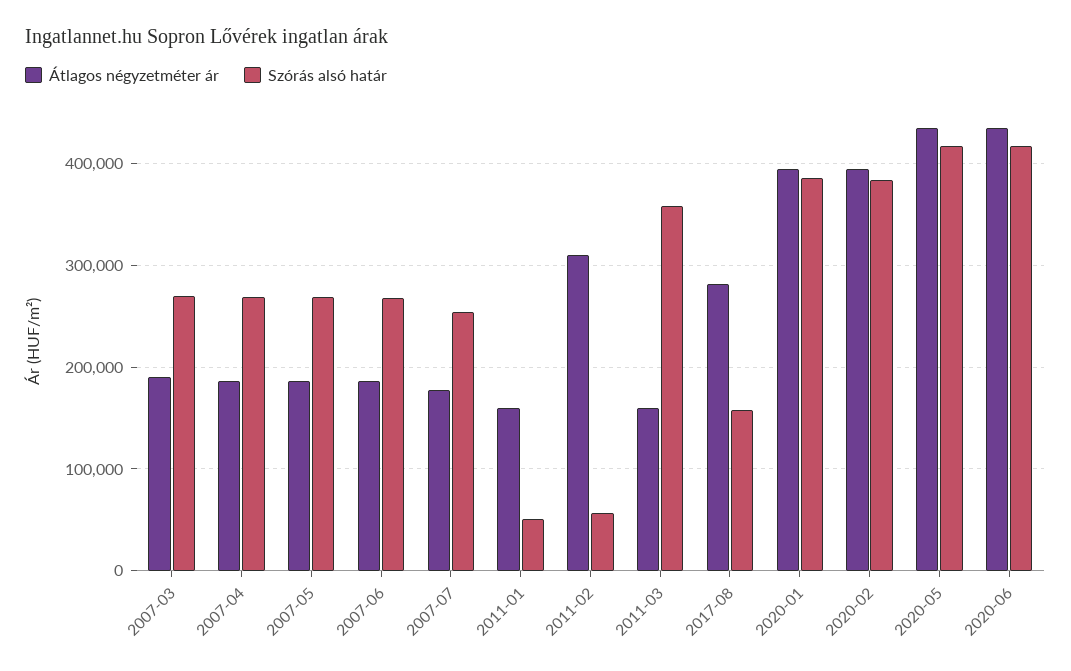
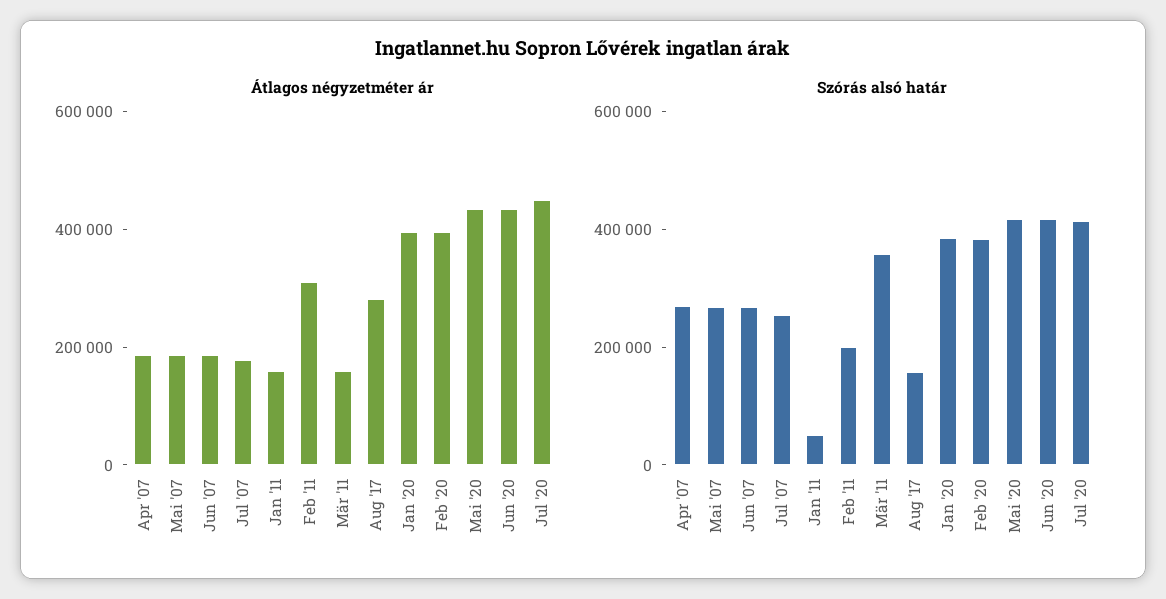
Átlagos négyzetméter ár, 2007-03: 190000 -> none
Szórás alsó határ, 2007-03: 270000 -> none
Szórás alsó határ, 2011-02: 60000 -> 200000
Átlagos négyzetméter ár, Jul '20: none -> 450000
Szórás alsó határ, Jul '20: none -> 400000

